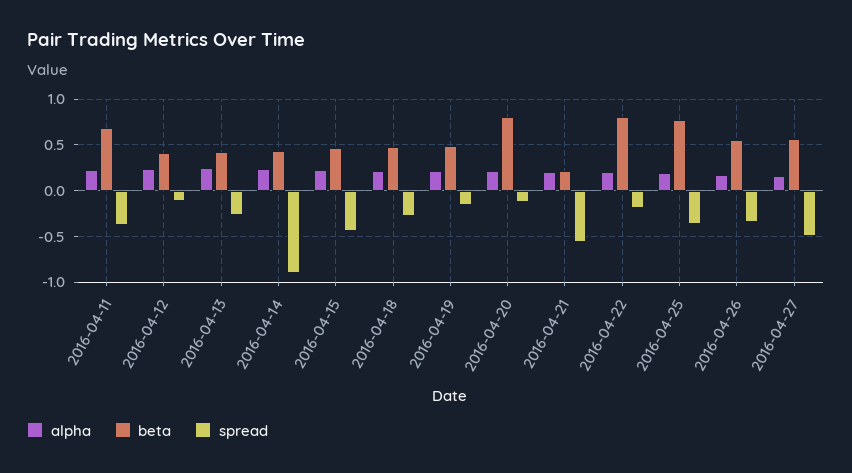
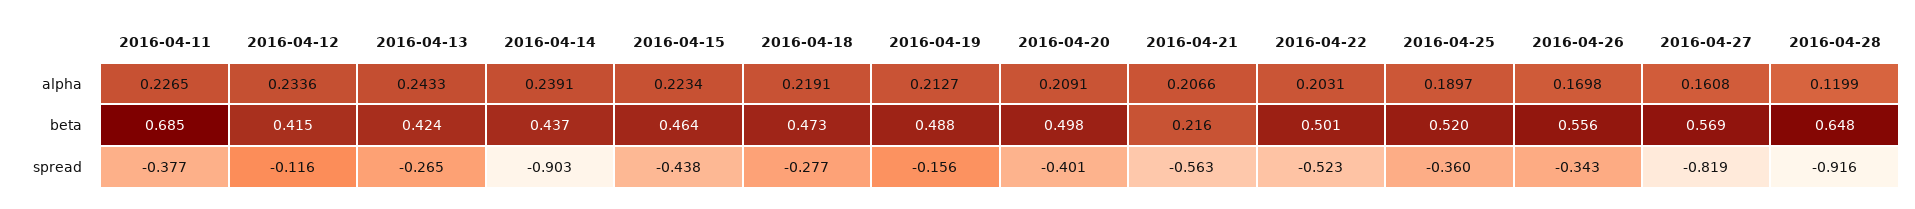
beta, 2016-04-20: 0.8 -> 0.498
spread, 2016-04-20: -0.1 -> -0.401
beta, 2016-04-22: 0.8 -> 0.501
spread, 2016-04-22: -0.2 -> -0.523
beta, 2016-04-25: 0.8 -> 0.52
spread, 2016-04-27: -0.5 -> -0.819
alpha, 2016-04-28: none -> 0.1199
beta, 2016-04-28: none -> 0.648
spread, 2016-04-28: none -> -0.916

